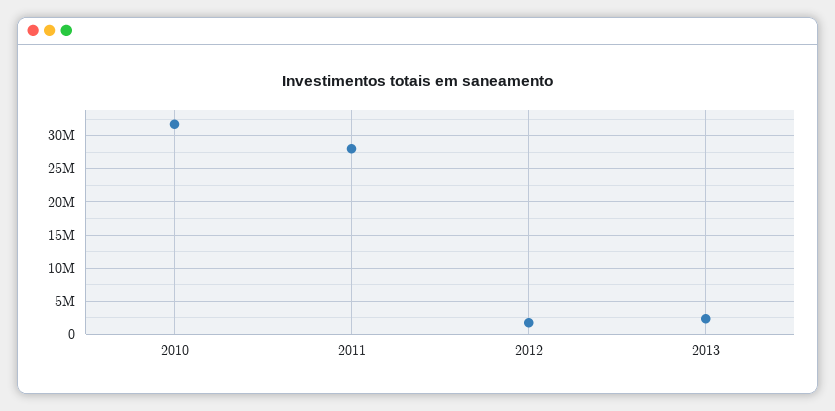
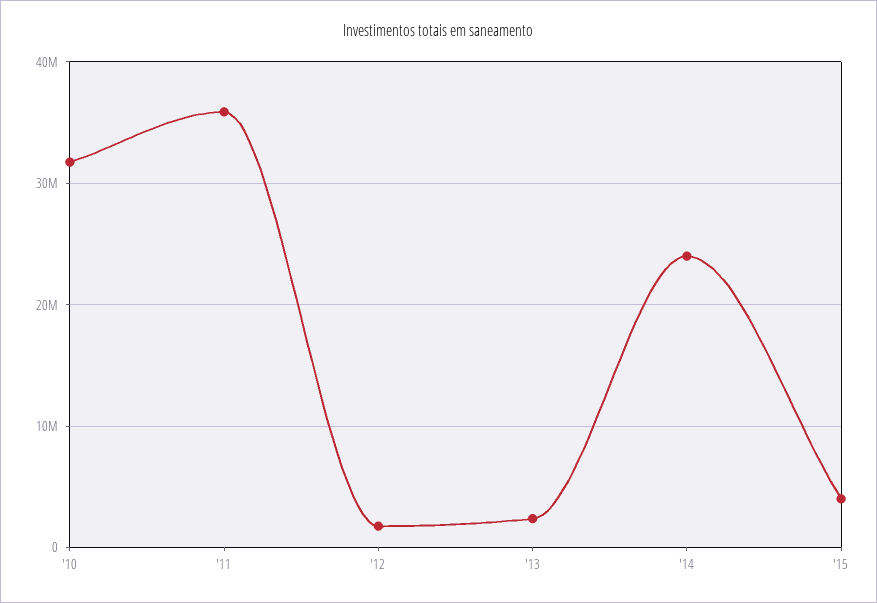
2011: 28000000 -> 36000000
'14: none -> 24000000
'15: none -> 4000000

